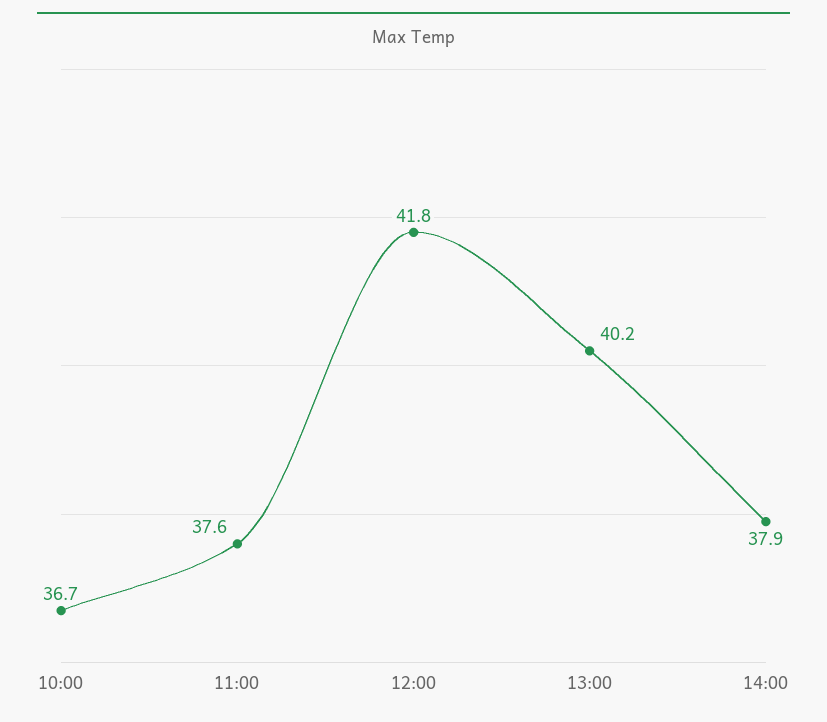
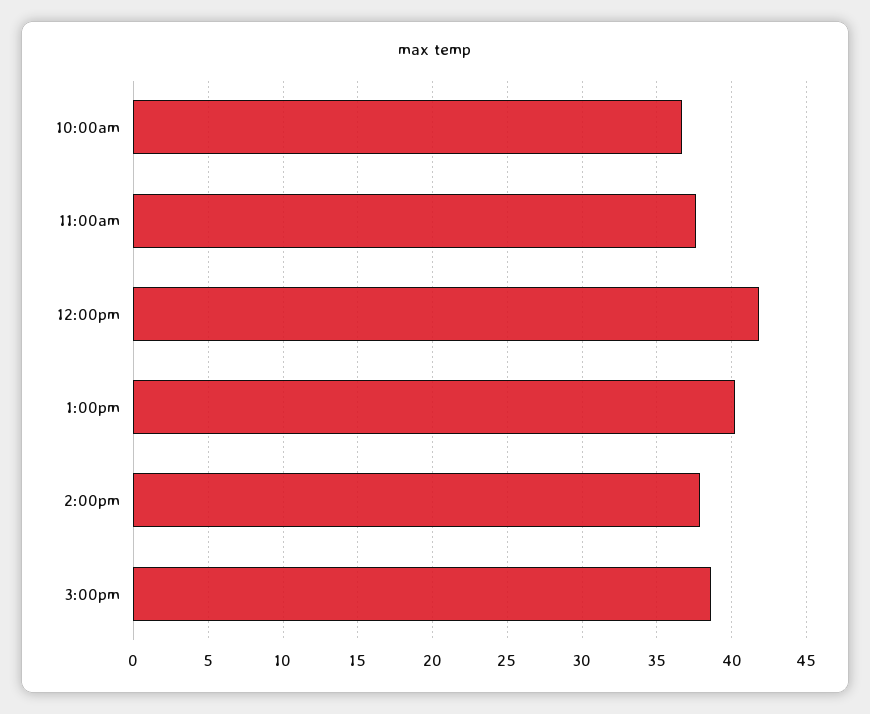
3:00pm: none -> 38.5

